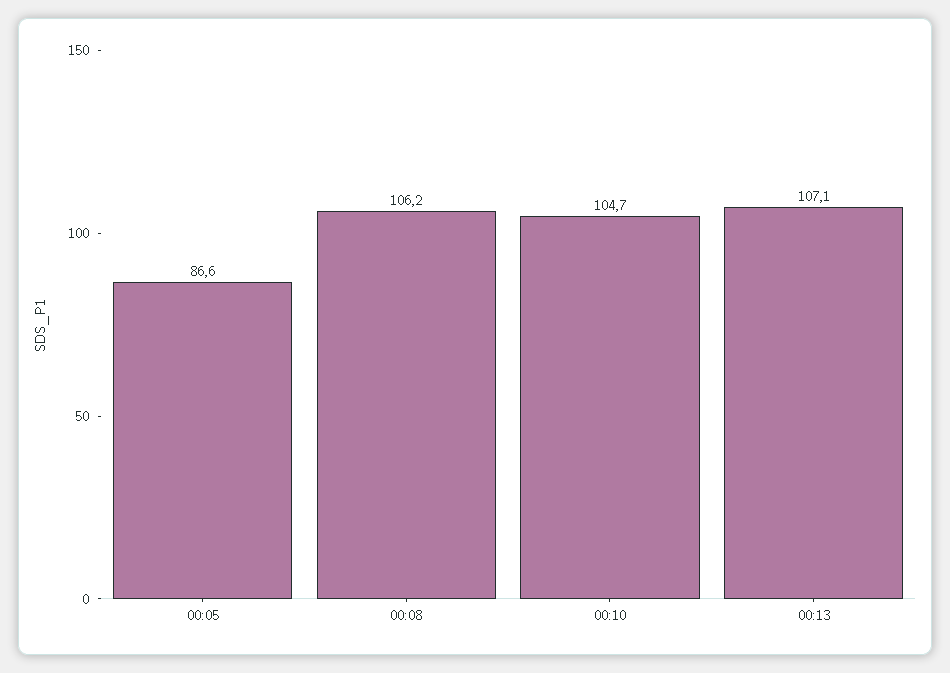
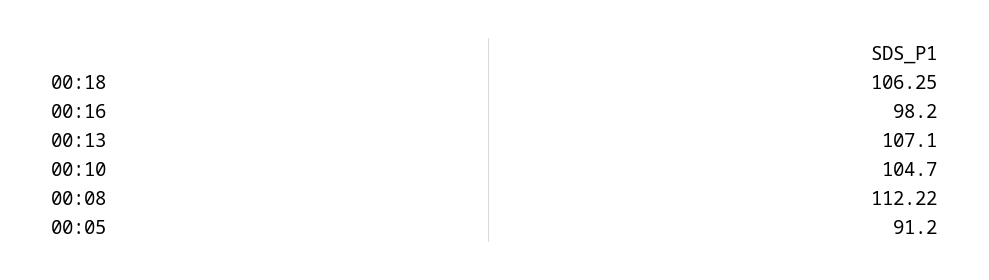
00:05: 86.6 -> 91.2
00:08: 106.2 -> 112.22
00:18: none -> 106.25
00:16: none -> 98.2

